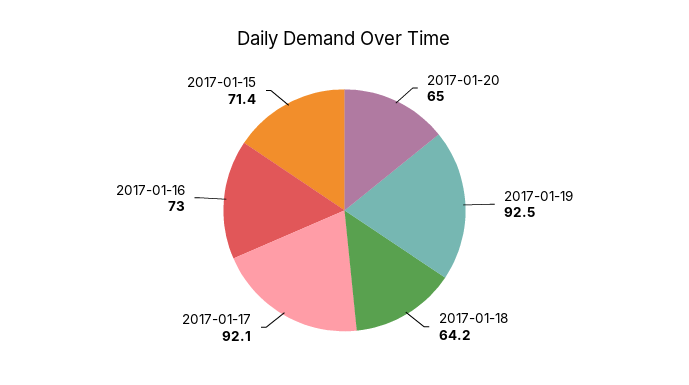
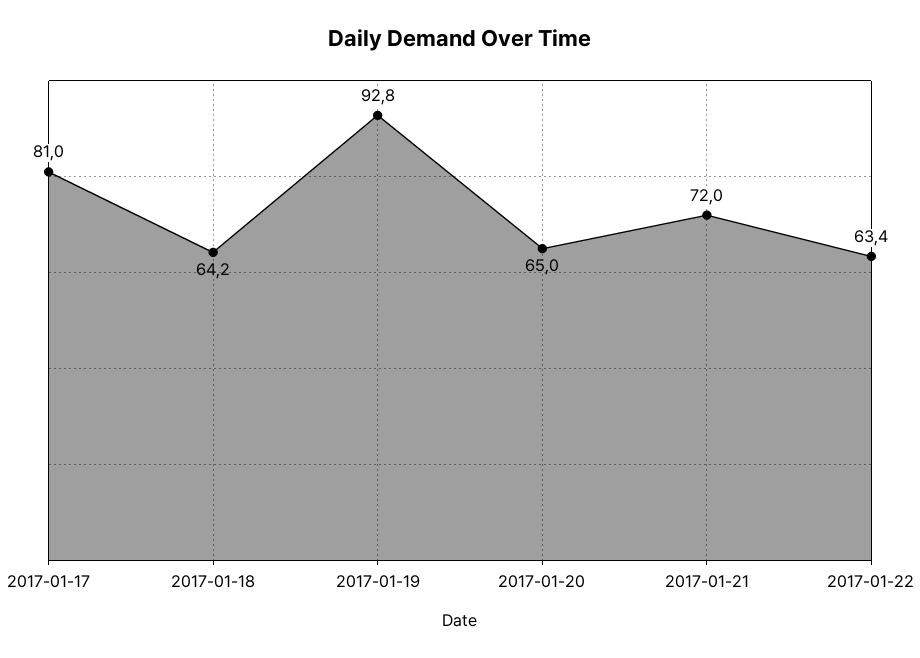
2017-01-19: 92.5 -> 92.8
2017-01-17: 92.1 -> 81
2017-01-16: 73 -> none
2017-01-15: 71.4 -> none
2017-01-21: none -> 72
2017-01-22: none -> 63.4

